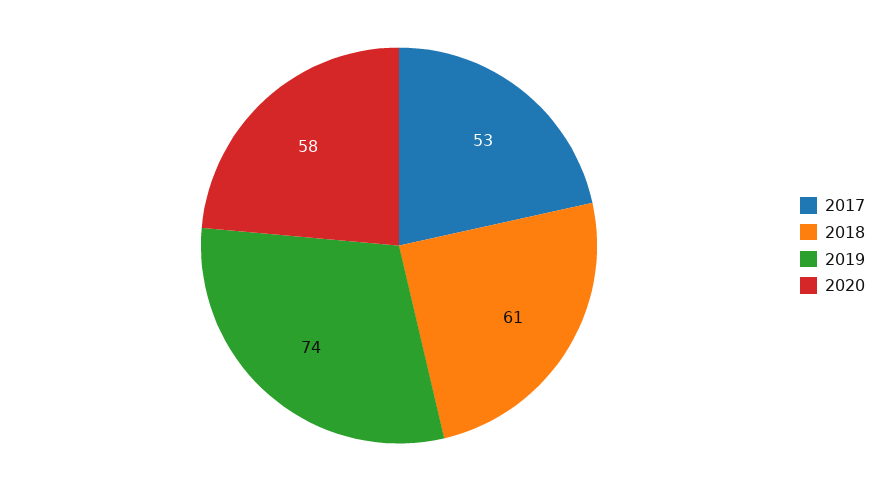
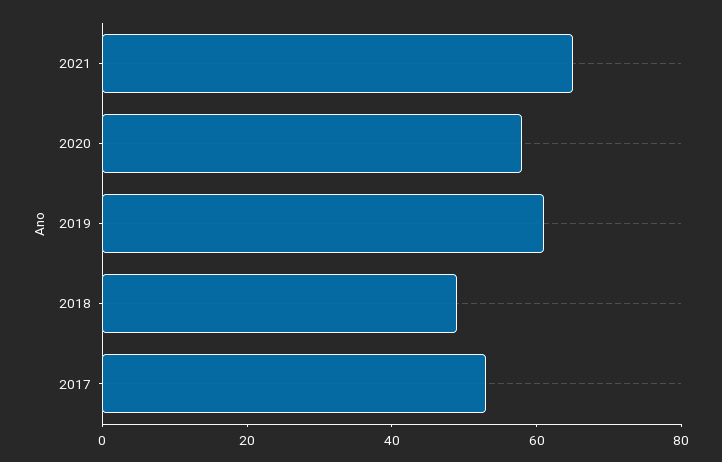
2018: 61 -> 50
2019: 74 -> 60
2021: none -> 65

